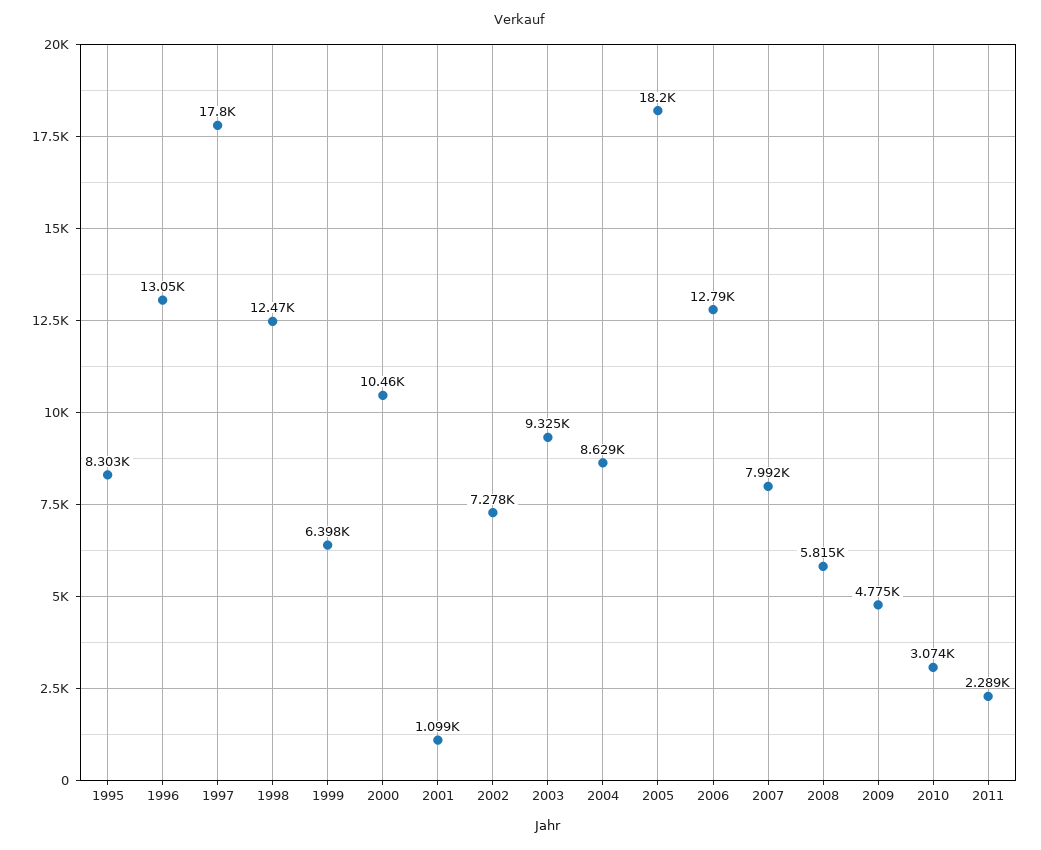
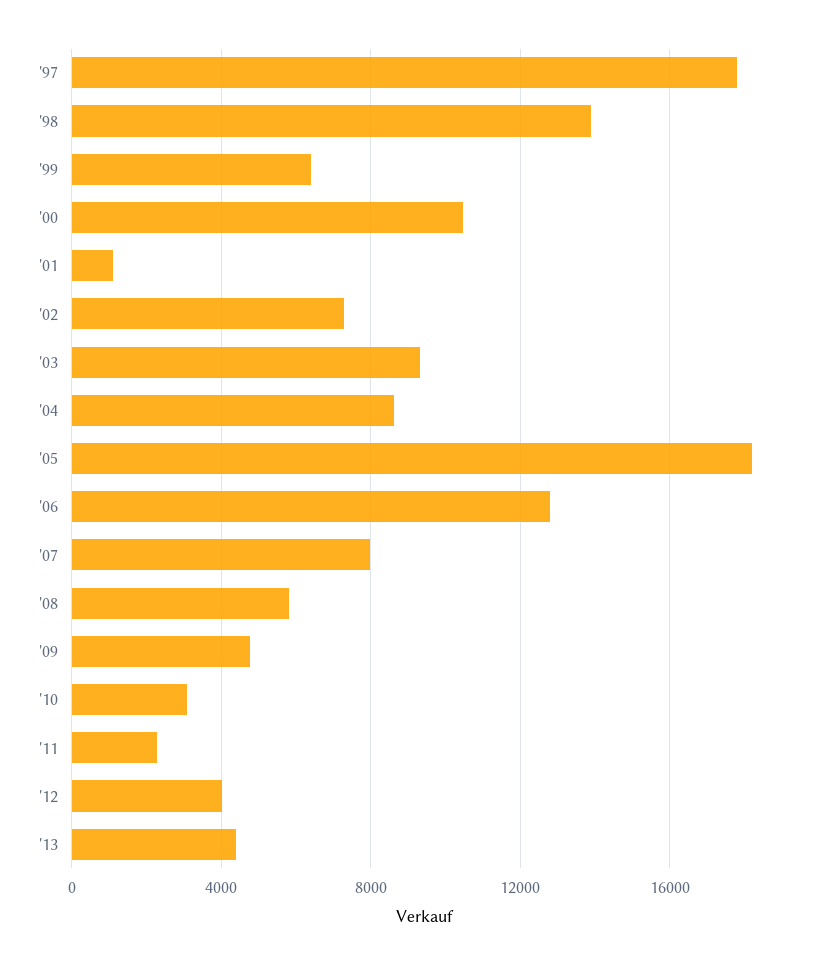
1995: 8303 -> none
1996: 13050 -> none
1998: 12470 -> 14000
'12: none -> 4000
'13: none -> 4500

